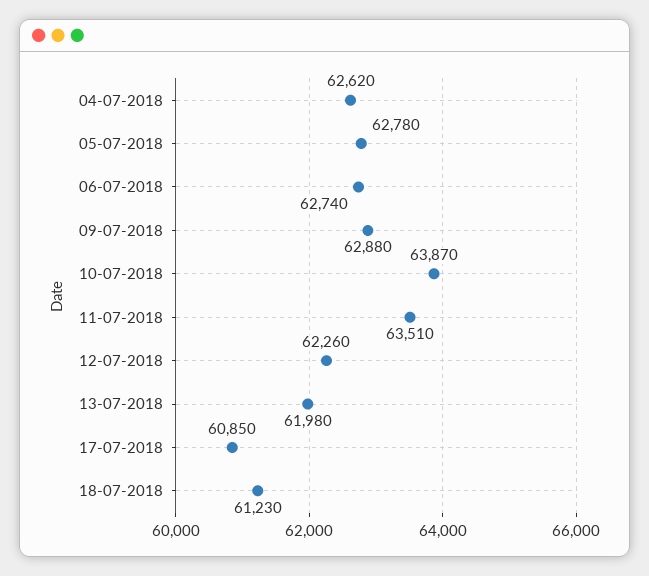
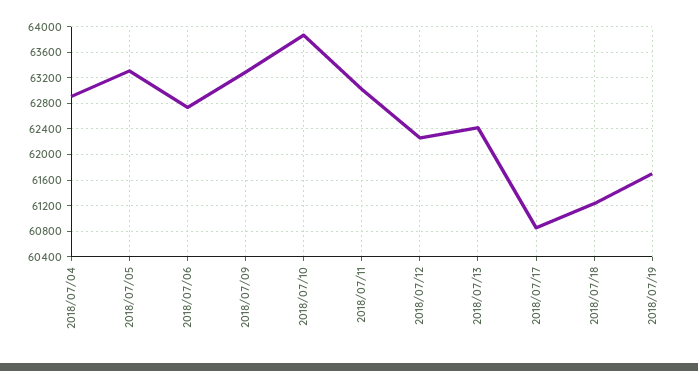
04-07-2018: 62620 -> 62900
05-07-2018: 62780 -> 63300
09-07-2018: 62880 -> 63300
11-07-2018: 63510 -> 63000
13-07-2018: 61980 -> 62400
2018/07/19: none -> 61700

